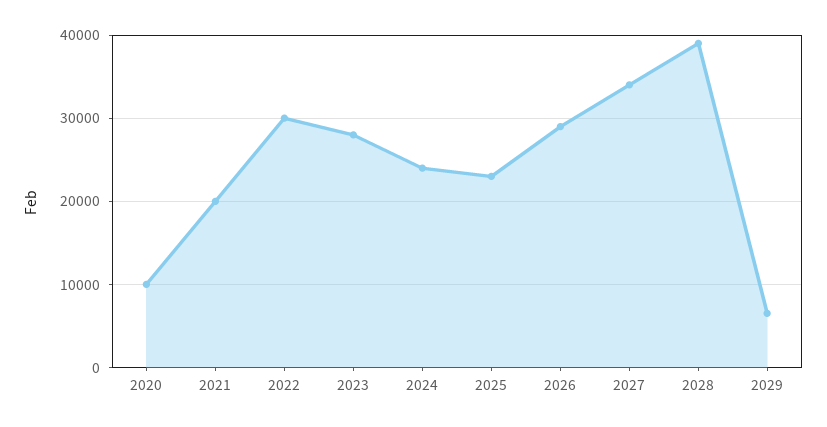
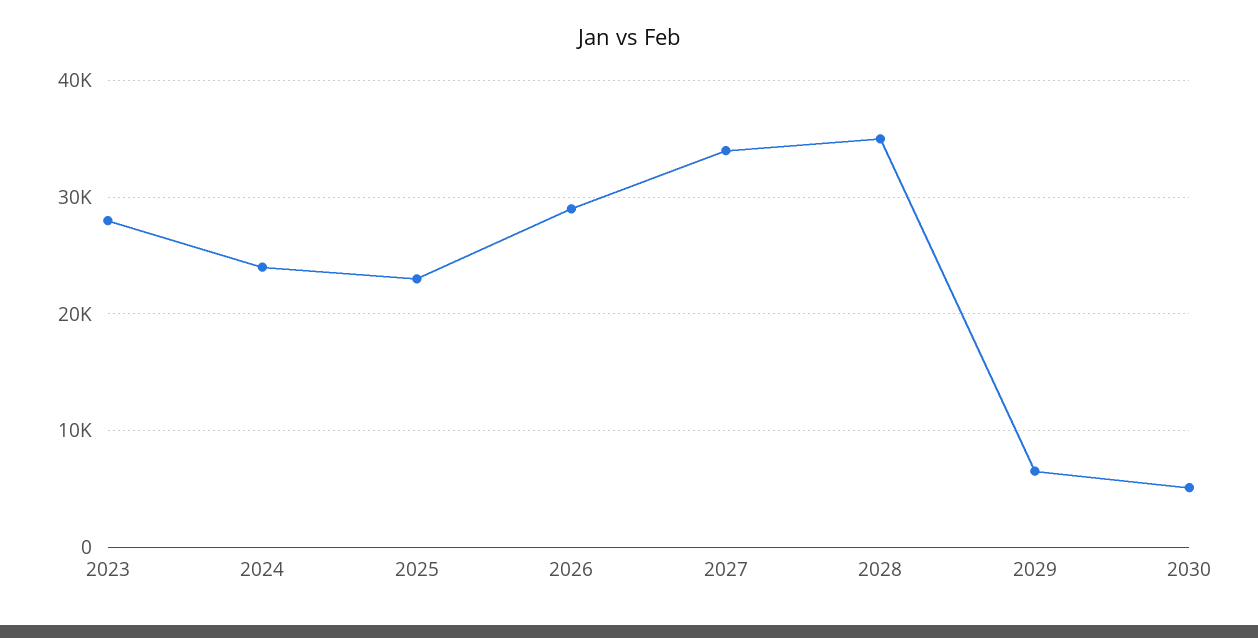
2020: 10000 -> none
2021: 20000 -> none
2022: 30000 -> none
2028: 39000 -> 35000
2030: none -> 5000

